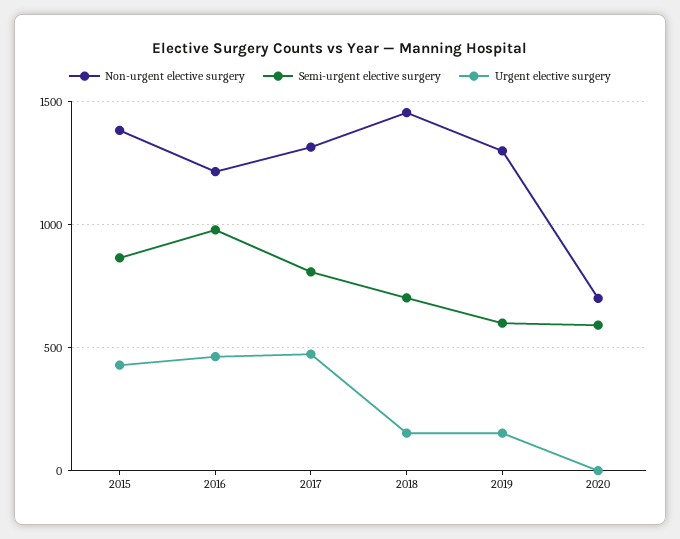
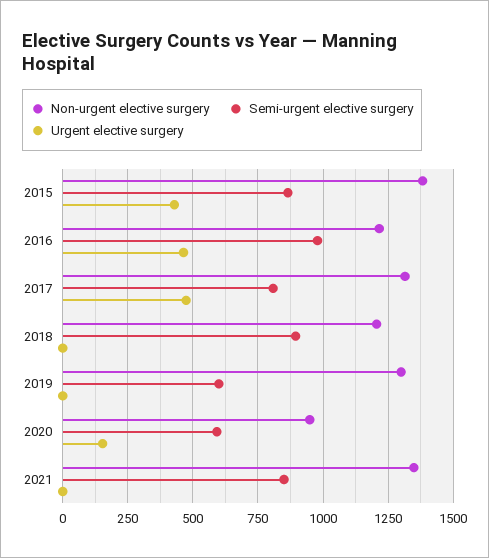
Non-urgent elective surgery, 2018: 1450 -> 1200
Semi-urgent elective surgery, 2018: 700 -> 900
Urgent elective surgery, 2018: 150 -> 0
Urgent elective surgery, 2019: 150 -> 0
Non-urgent elective surgery, 2020: 700 -> 950
Urgent elective surgery, 2020: 0 -> 150
Non-urgent elective surgery, 2021: none -> 1350
Semi-urgent elective surgery, 2021: none -> 850
Urgent elective surgery, 2021: none -> 0

